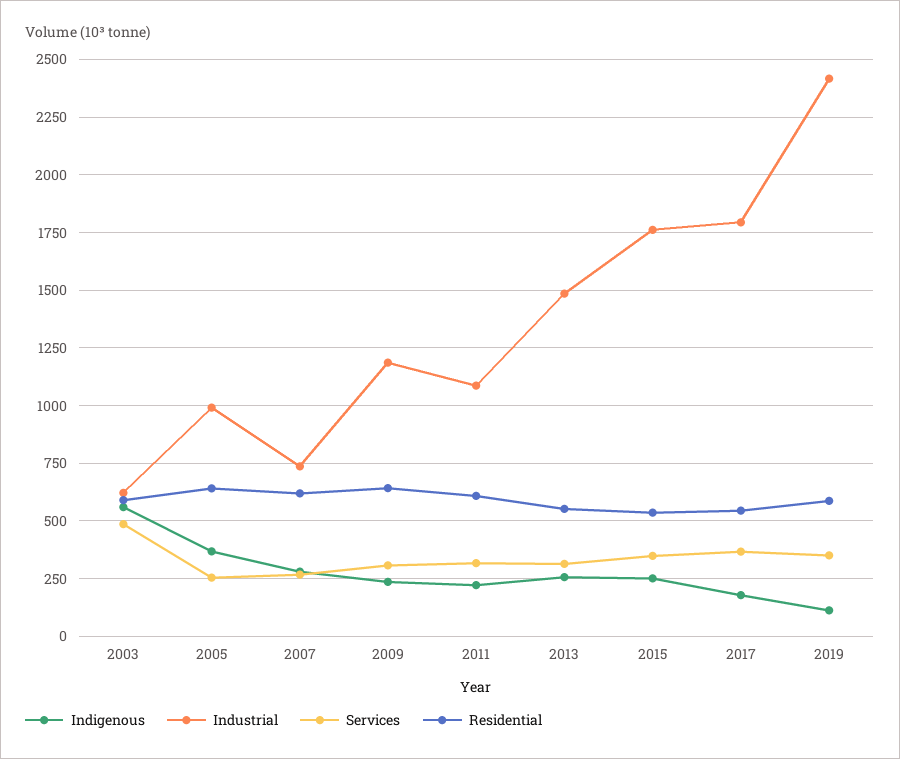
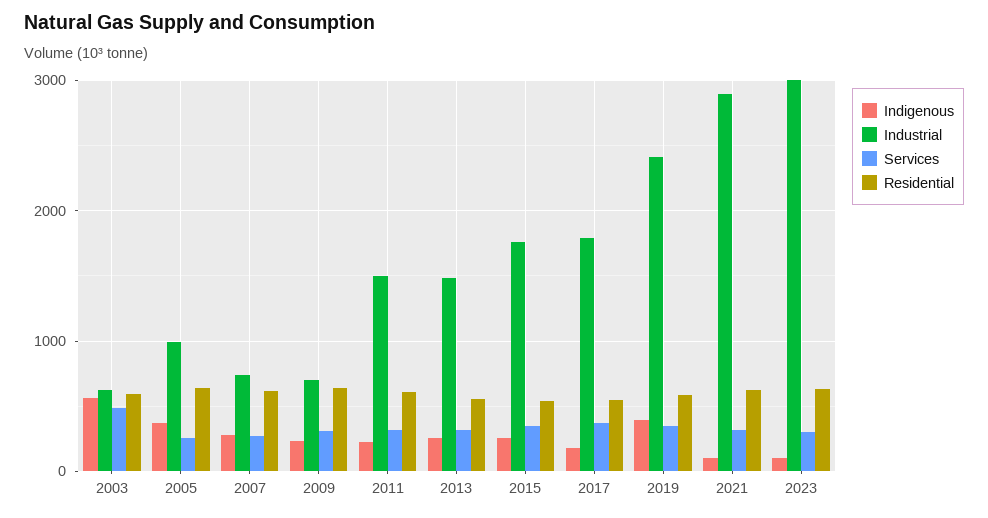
Industrial, 2009: 1200 -> 700
Industrial, 2011: 1100 -> 1500
Indigenous, 2019: 100 -> 400
Indigenous, 2021: none -> 100
Industrial, 2021: none -> 2900
Services, 2021: none -> 300
Residential, 2021: none -> 600
Indigenous, 2023: none -> 100
Industrial, 2023: none -> 3000
Services, 2023: none -> 300
Residential, 2023: none -> 600

